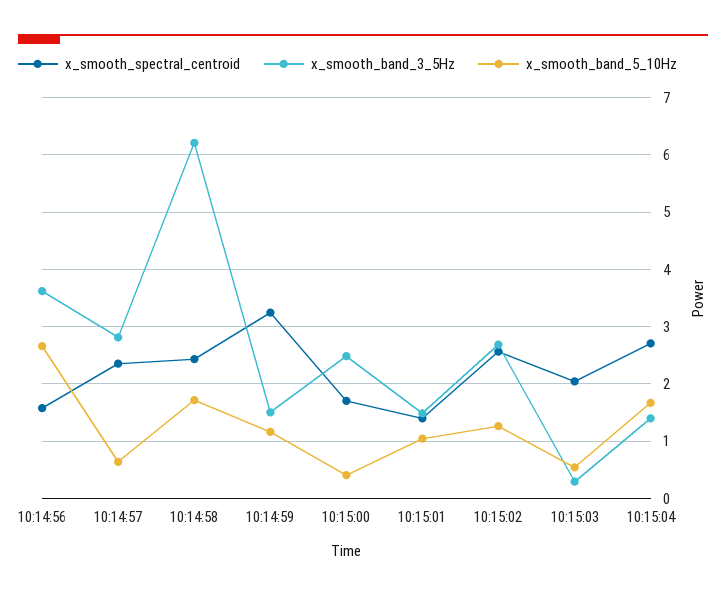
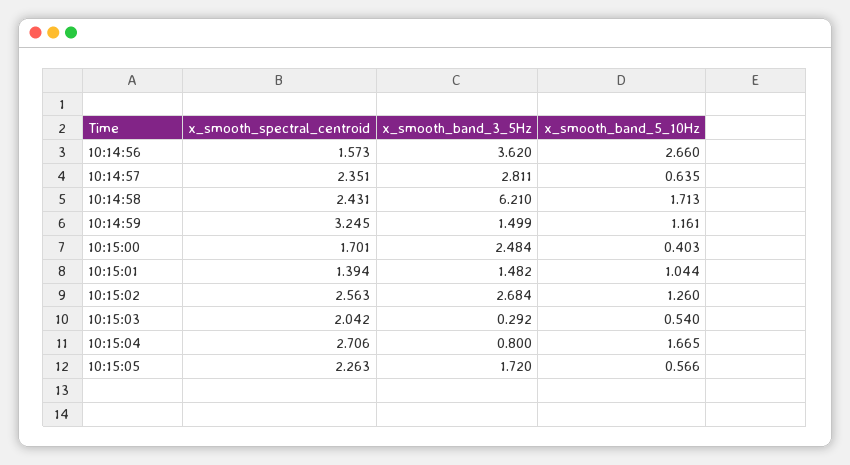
x_smooth_band_3_5Hz, 10:15:04: 1.4 -> 0.8
x_smooth_spectral_centroid, 10:15:05: none -> 2.263
x_smooth_band_3_5Hz, 10:15:05: none -> 1.72
x_smooth_band_5_10Hz, 10:15:05: none -> 0.566

